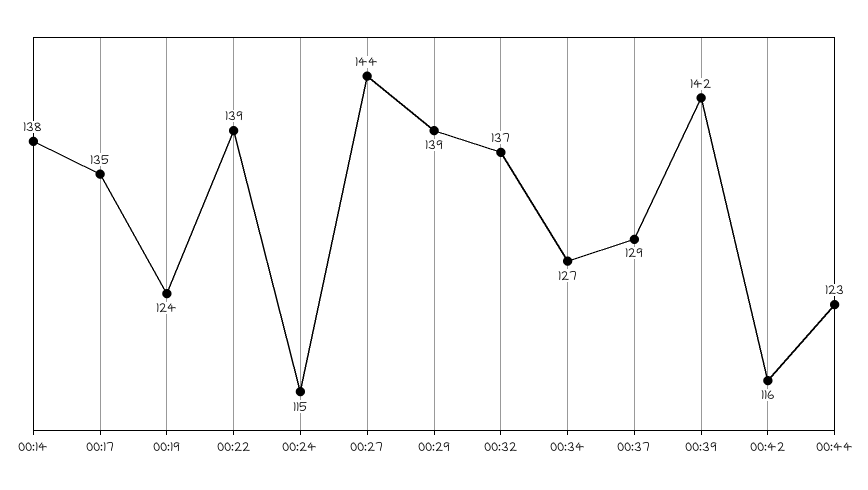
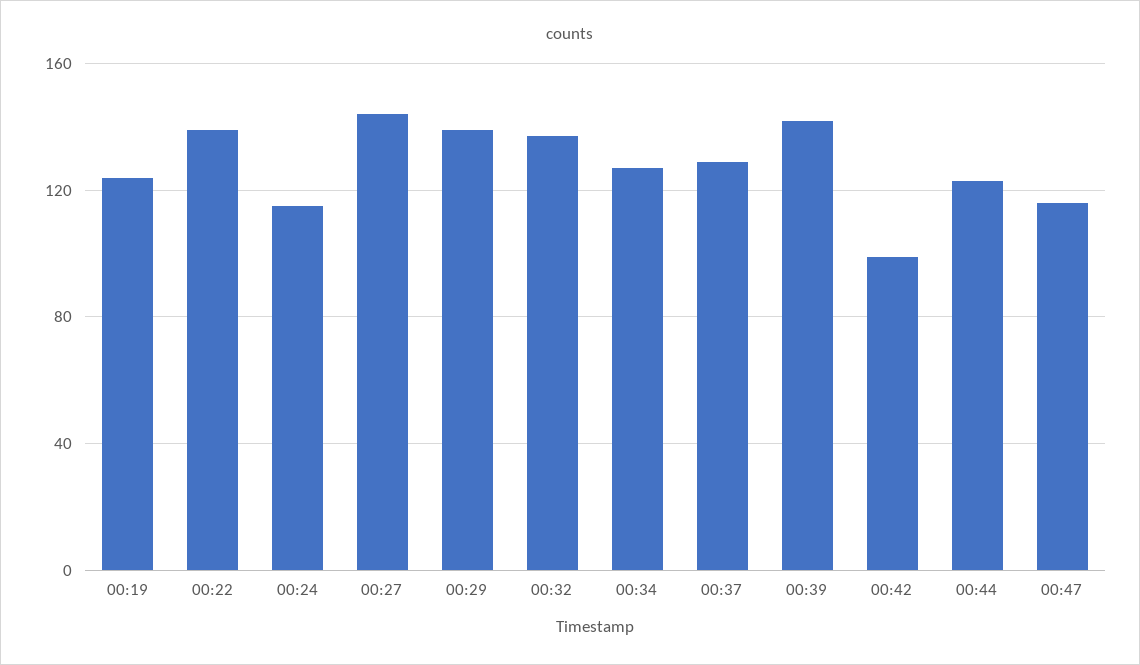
00:14: 138 -> none
00:17: 135 -> none
00:42: 116 -> 100
00:47: none -> 115

